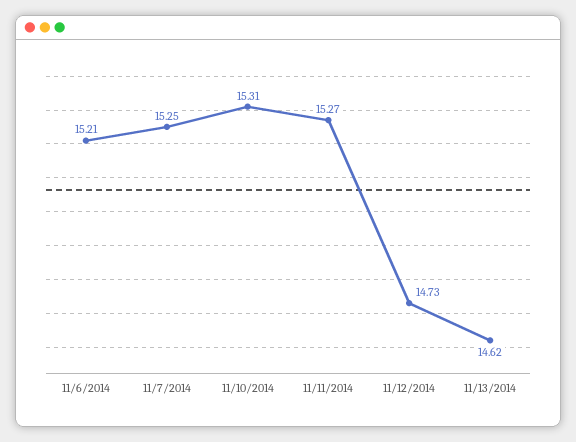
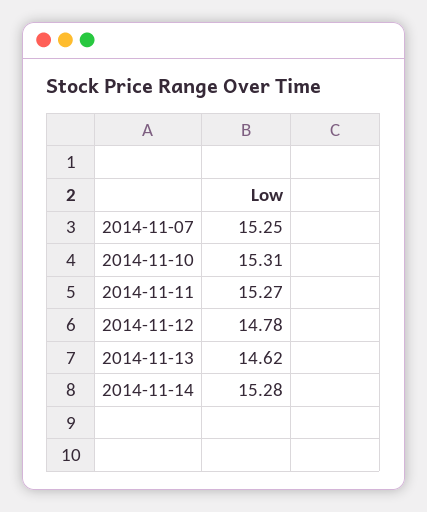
11/6/2014: 15.21 -> none
11/12/2014: 14.73 -> 14.78
2014-11-14: none -> 15.28

